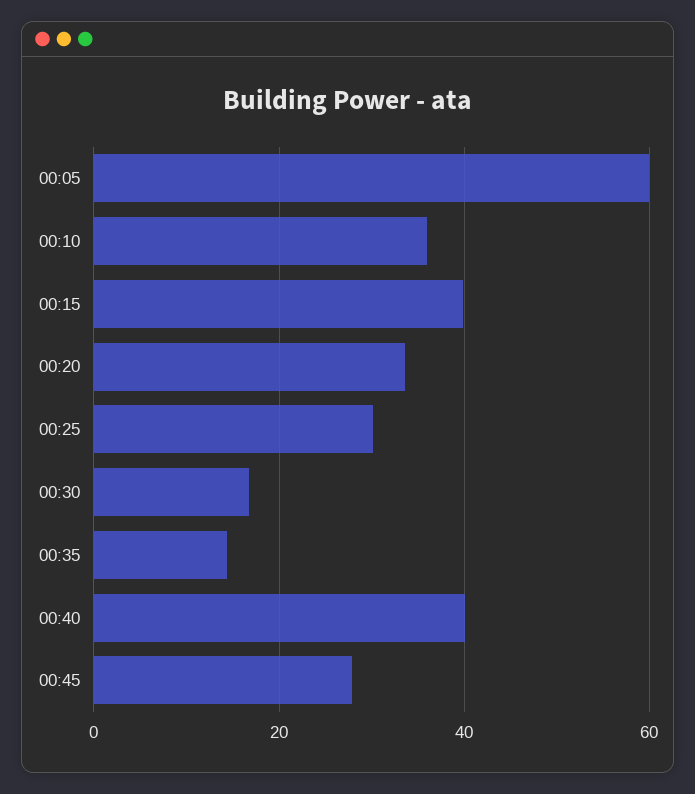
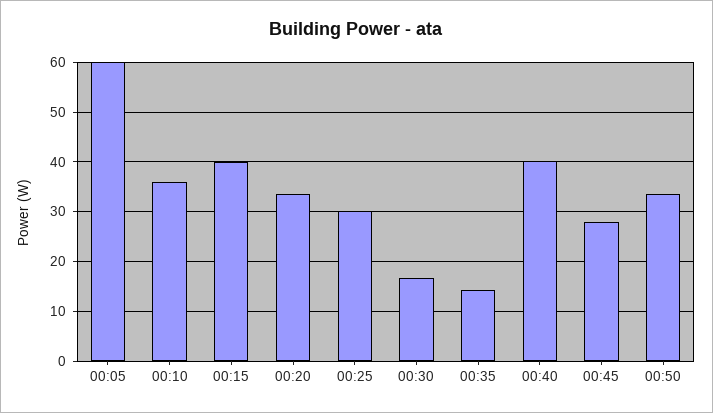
00:50: none -> 34

